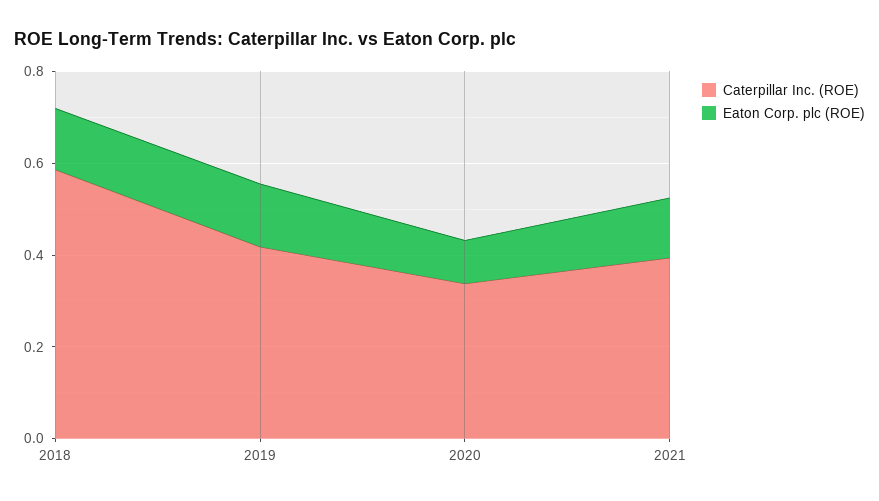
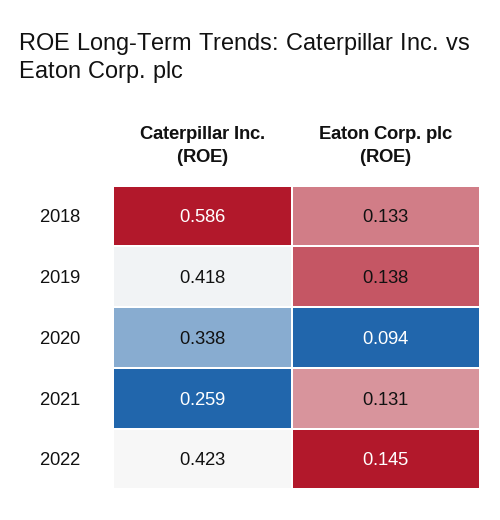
Caterpillar Inc. (ROE), 2021: 0.4 -> 0.259
Caterpillar Inc. (ROE), 2022: none -> 0.423
Eaton Corp. plc (ROE), 2022: none -> 0.145

